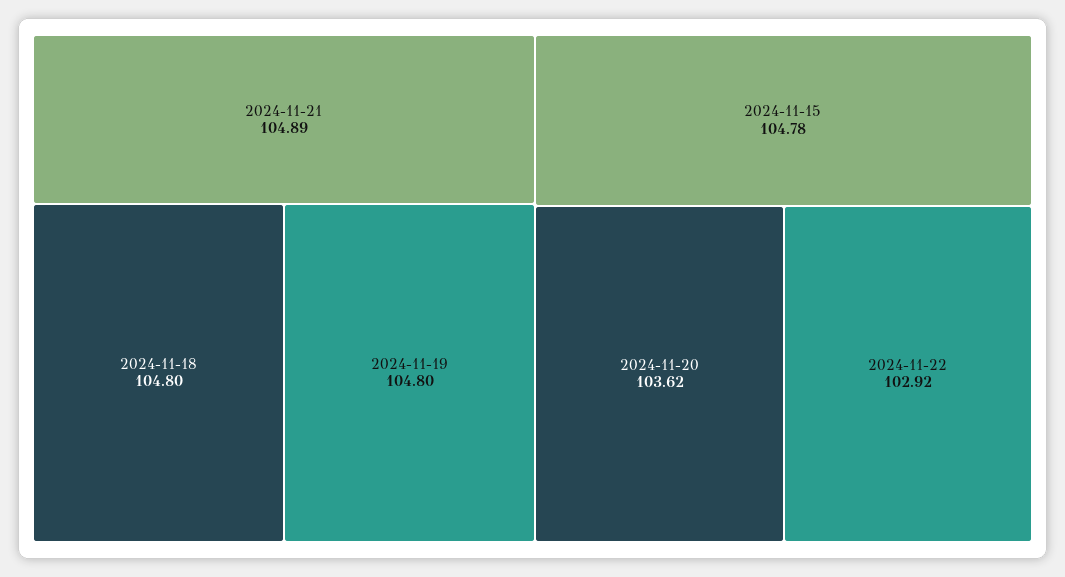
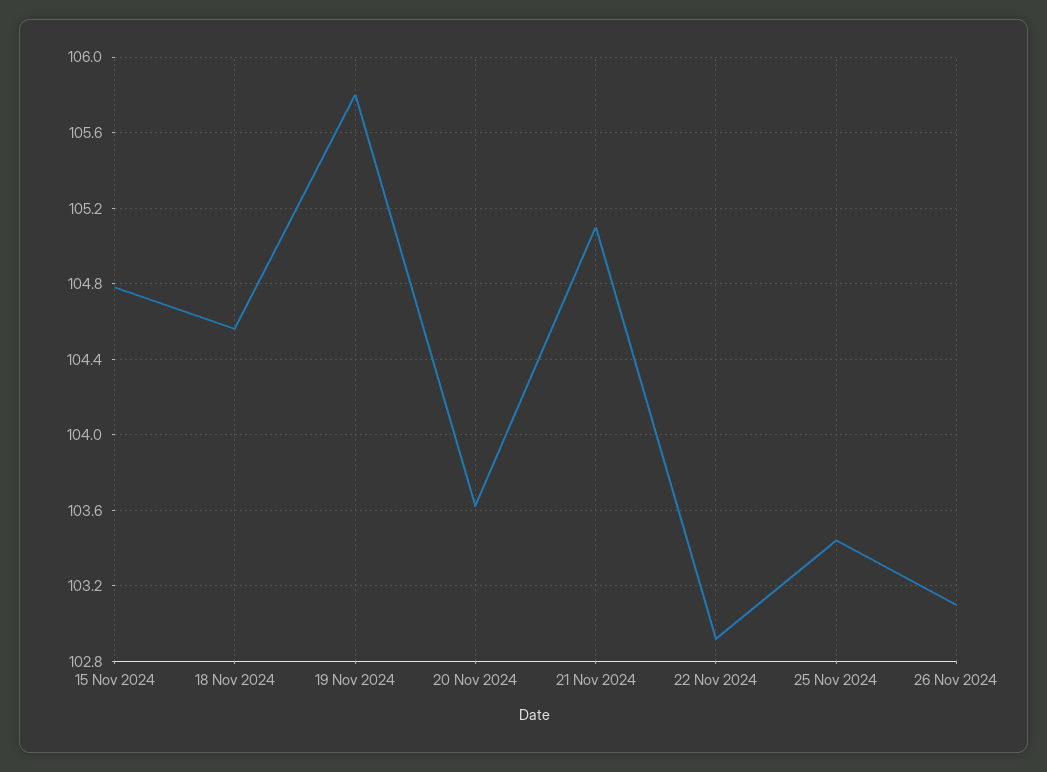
2024-11-21: 104.89 -> 105.1
2024-11-18: 104.8 -> 104.55
2024-11-19: 104.8 -> 105.8
25 Nov 2024: none -> 103.45
26 Nov 2024: none -> 103.1

